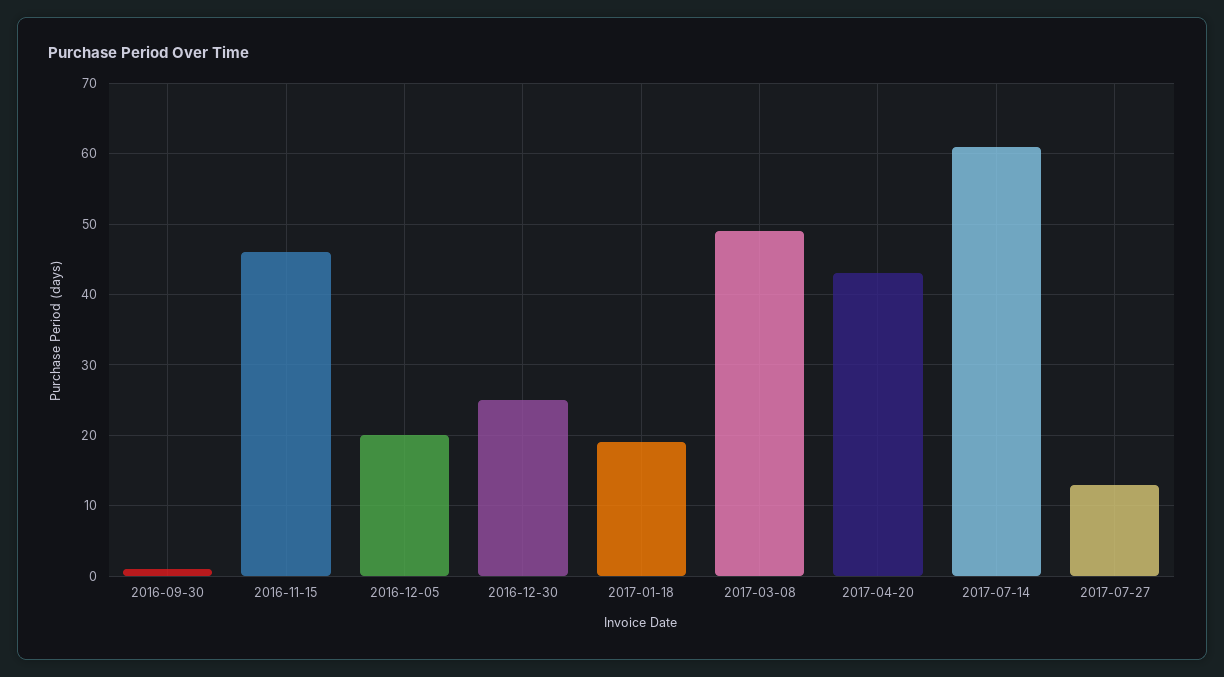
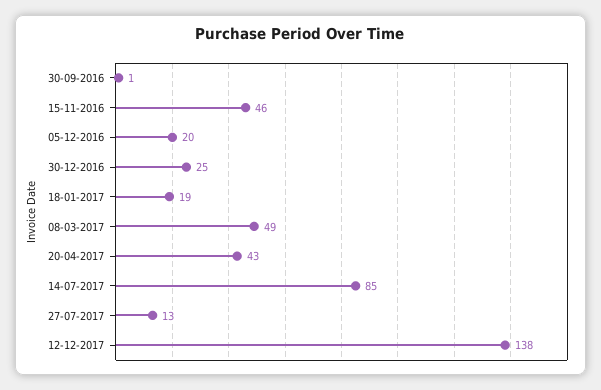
2017-07-14: 61 -> 85
12-12-2017: none -> 138

